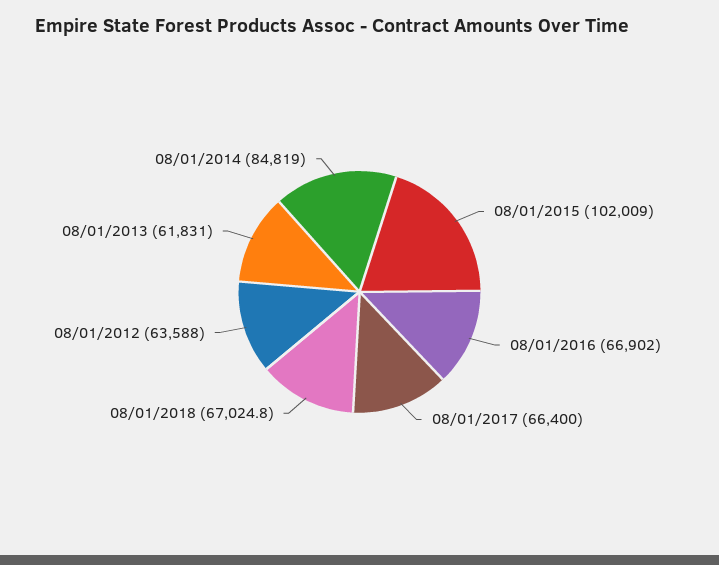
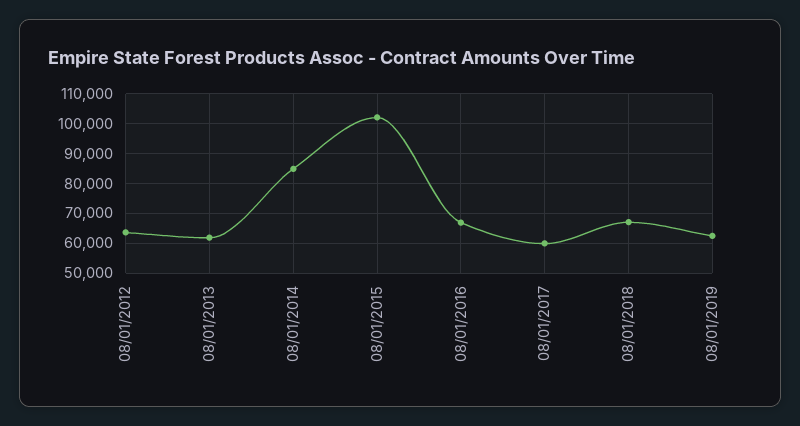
08/01/2017: 66400 -> 60000
08/01/2019: none -> 62500

